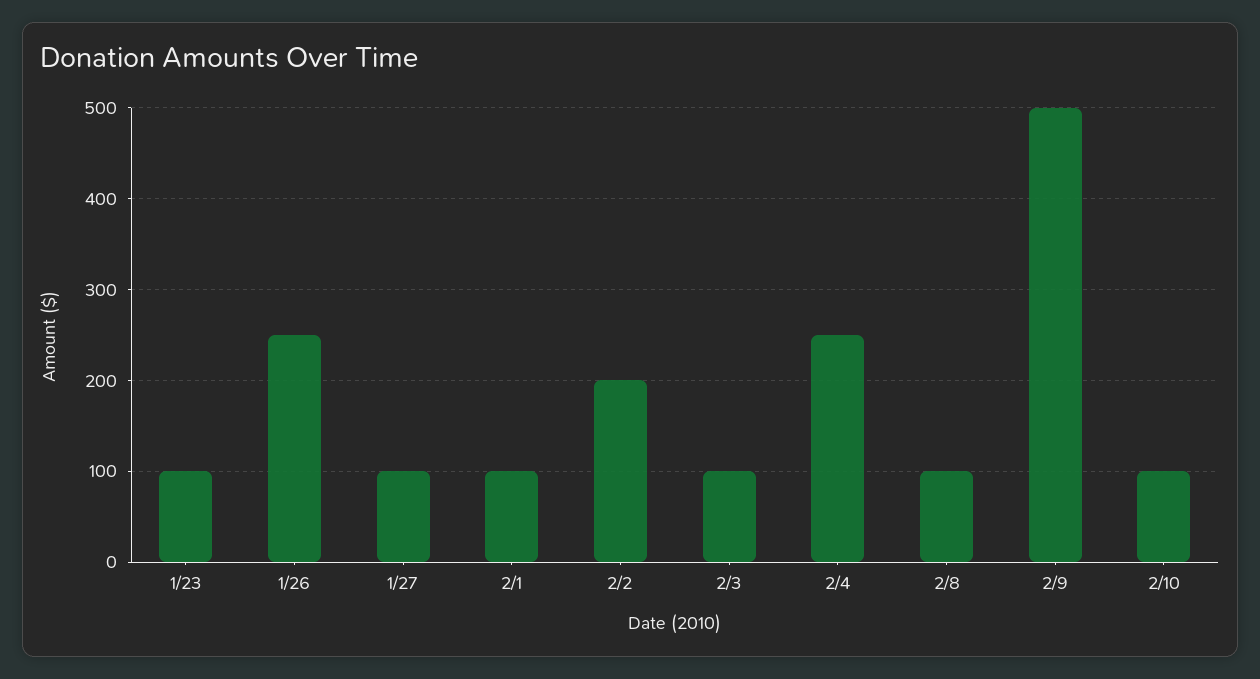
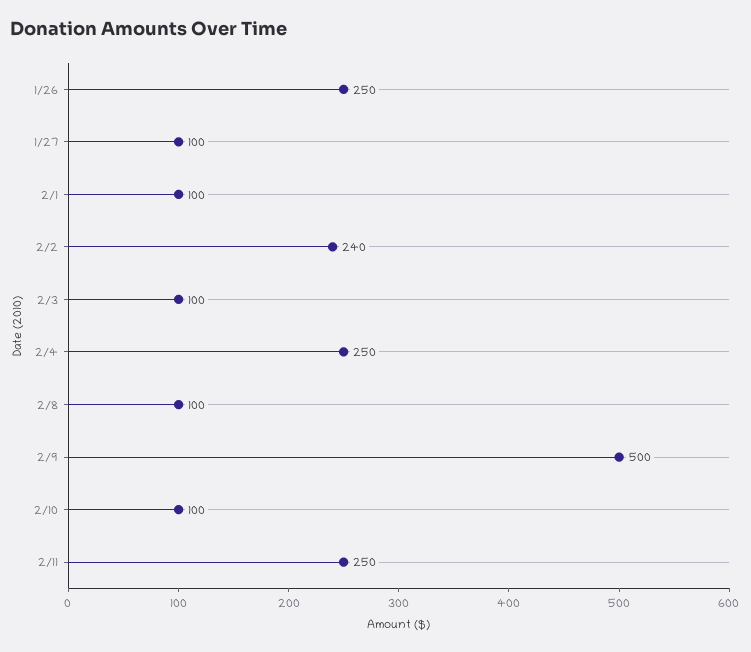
1/23: 100 -> none
2/2: 200 -> 240
2/11: none -> 250

